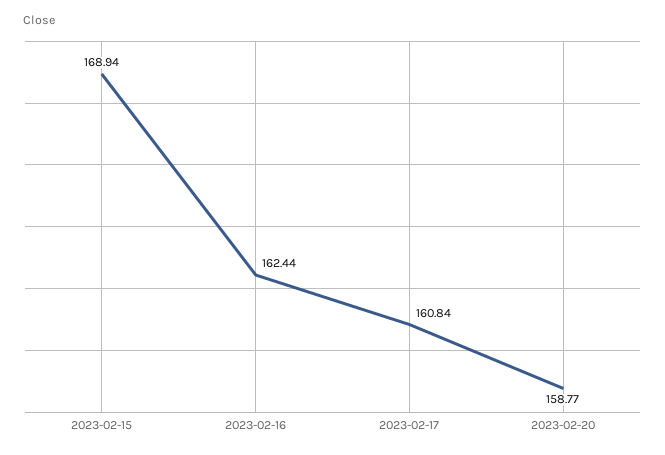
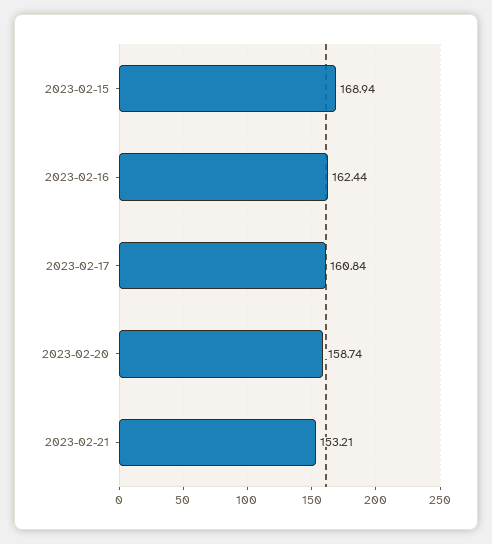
2023-02-20: 158.77 -> 158.74
2023-02-21: none -> 153.21

